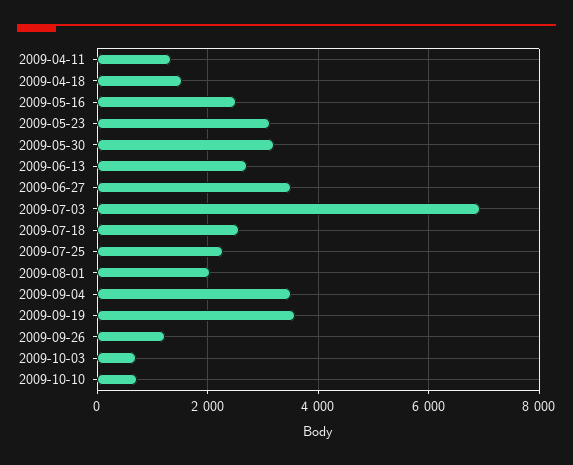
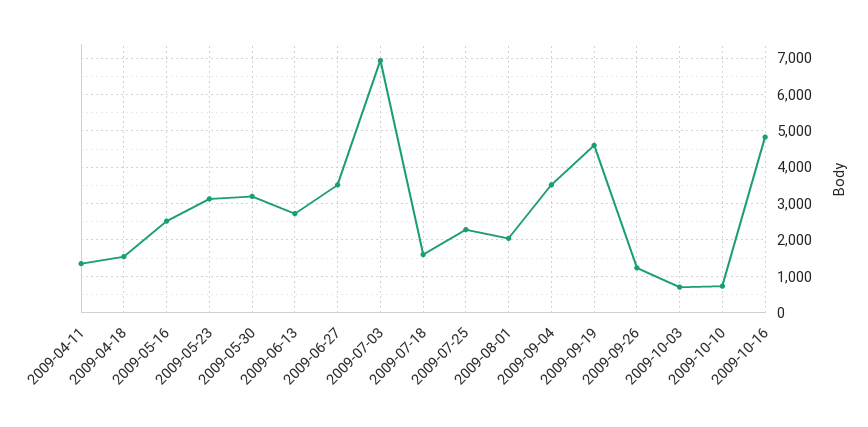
2009-07-18: 2600 -> 1600
2009-09-19: 3600 -> 4600
2009-10-16: none -> 4800

